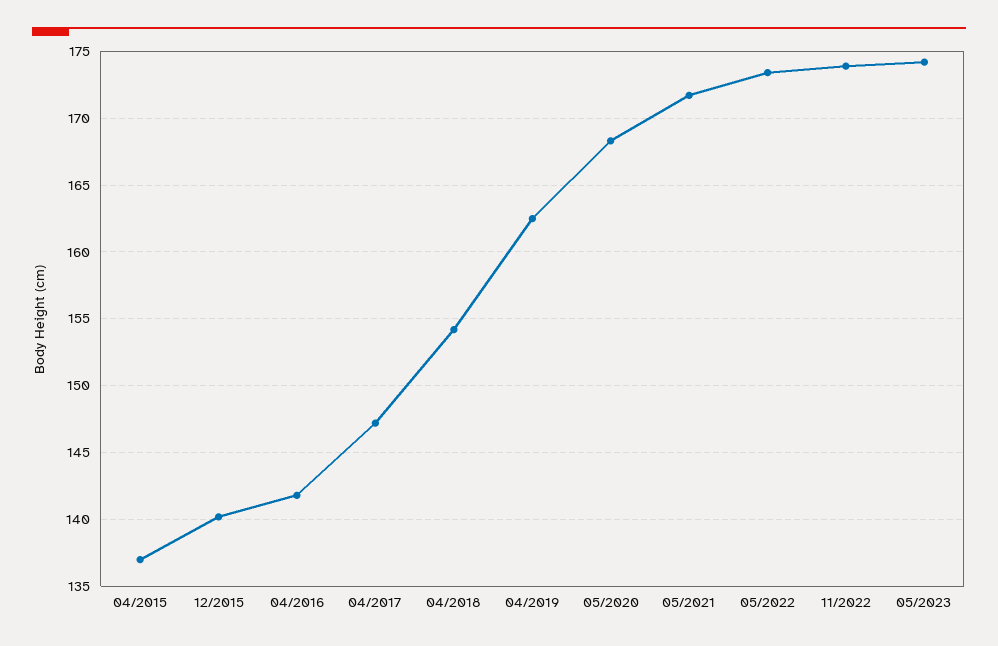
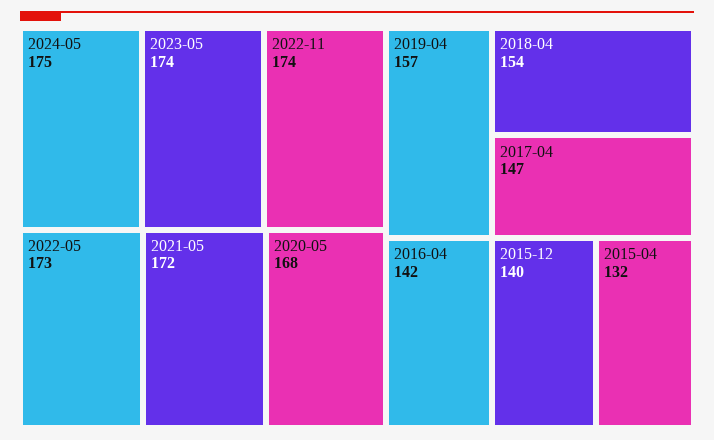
04/2015: 137 -> 132
04/2019: 162.5 -> 157
2024-05: none -> 175

